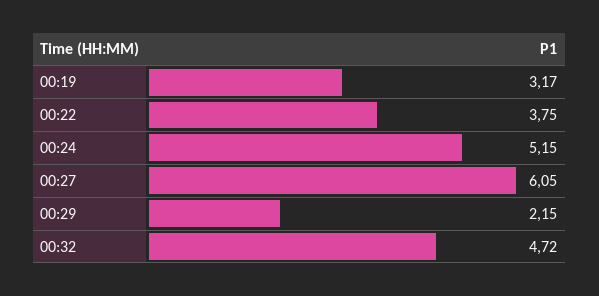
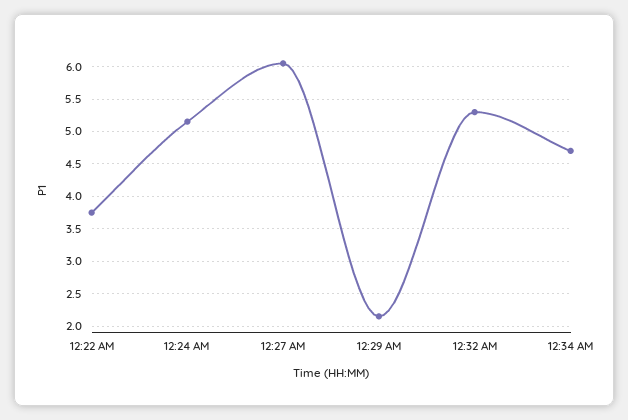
00:19: 3.17 -> none
00:32: 4.72 -> 5.3
12:34 AM: none -> 4.7

